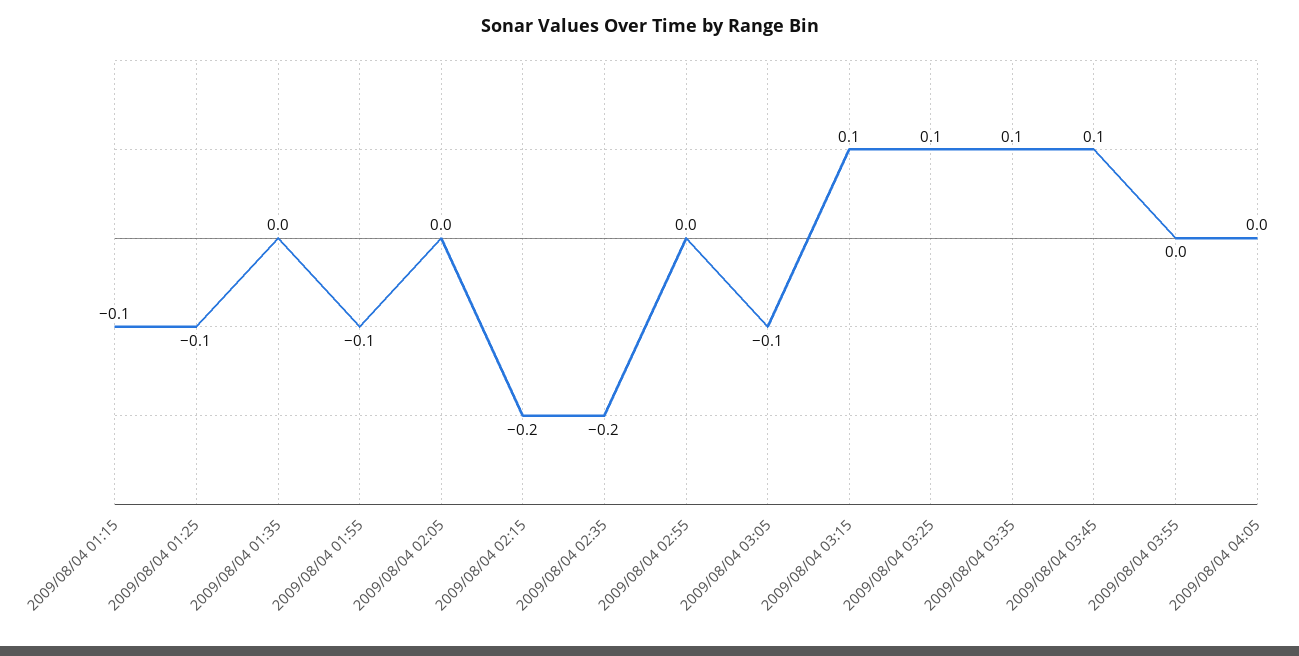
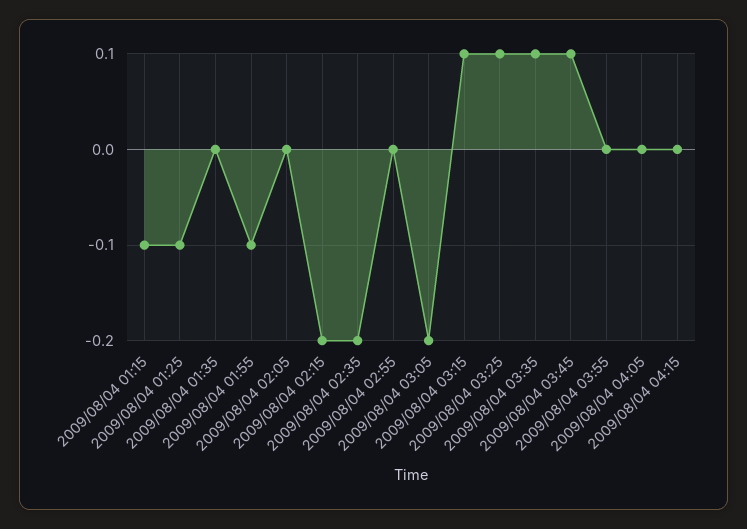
2009/08/04 03:05: -0.1 -> -0.2
2009/08/04 04:15: none -> 0

